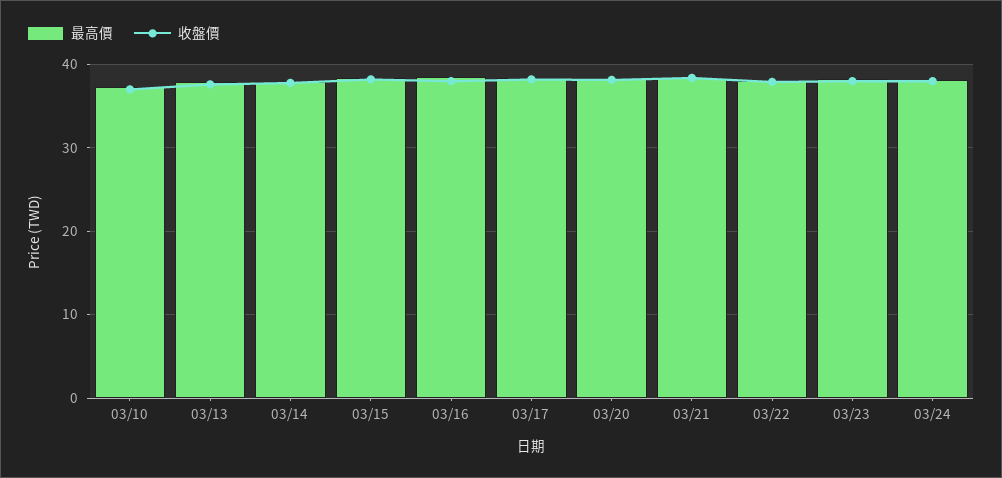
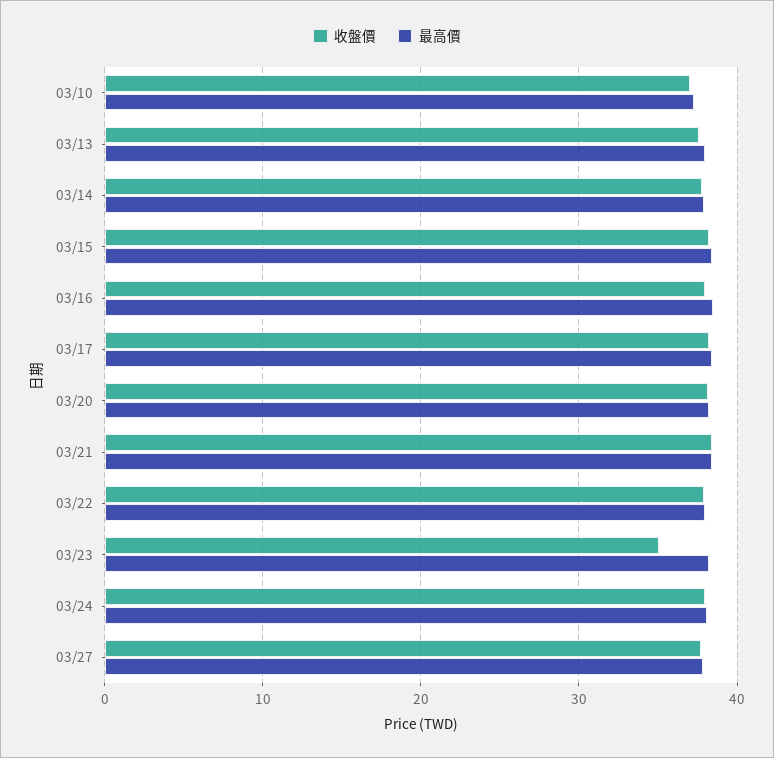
收盤價, 03/23: 38 -> 35
收盤價, 03/27: none -> 38
最高價, 03/27: none -> 38

